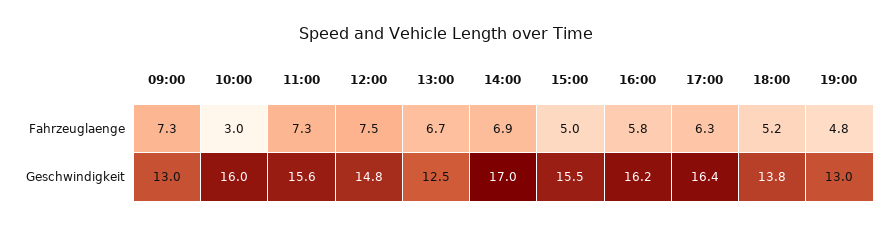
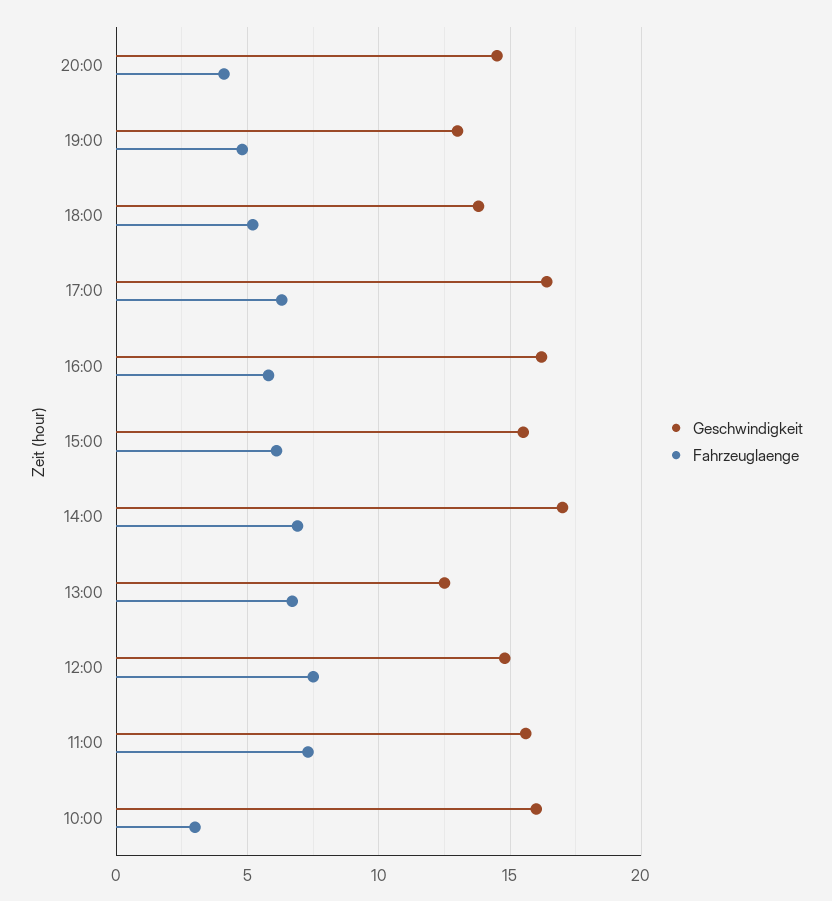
Fahrzeuglaenge, 09:00: 7.3 -> none
Fahrzeuglaenge, 15:00: 5 -> 6
Geschwindigkeit, 09:00: 13 -> none
Geschwindigkeit, 20:00: none -> 14.5
Fahrzeuglaenge, 20:00: none -> 4

